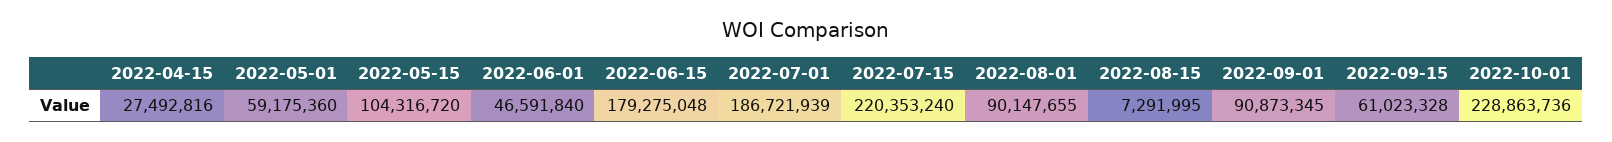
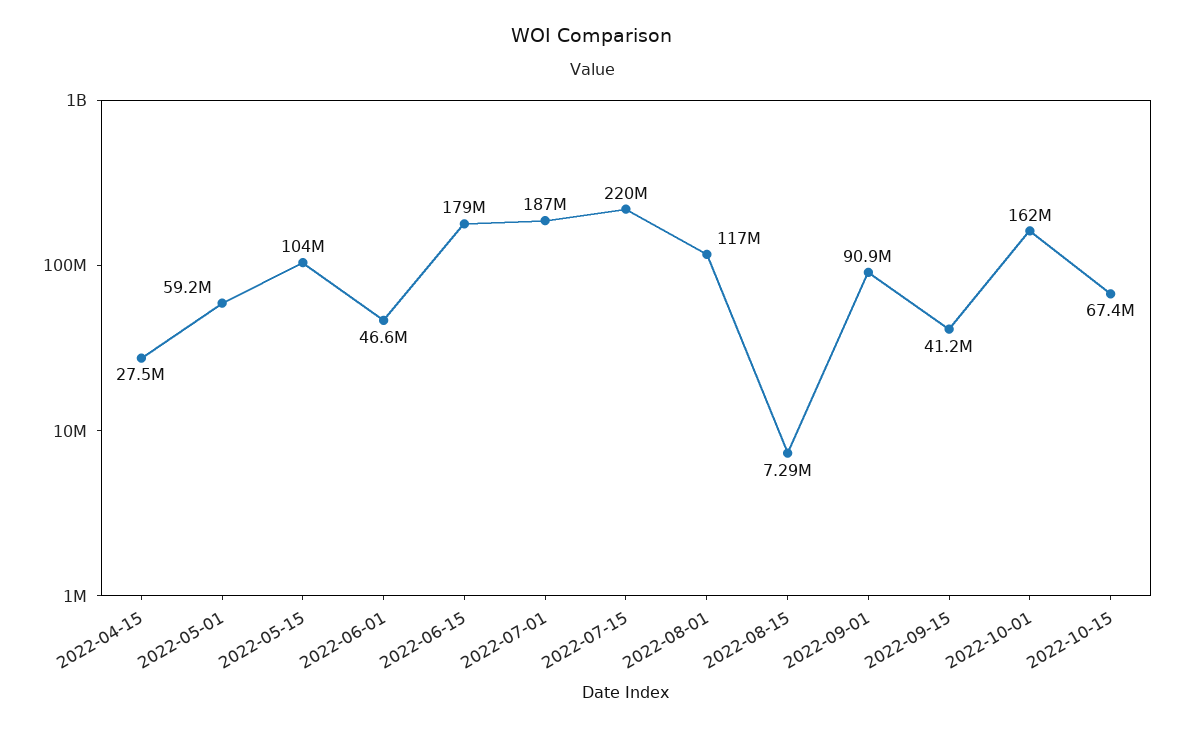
2022-08-01: 90147655 -> 117000000
2022-09-15: 61023328 -> 41200000
2022-10-01: 228863736 -> 162000000
2022-10-15: none -> 67400000

